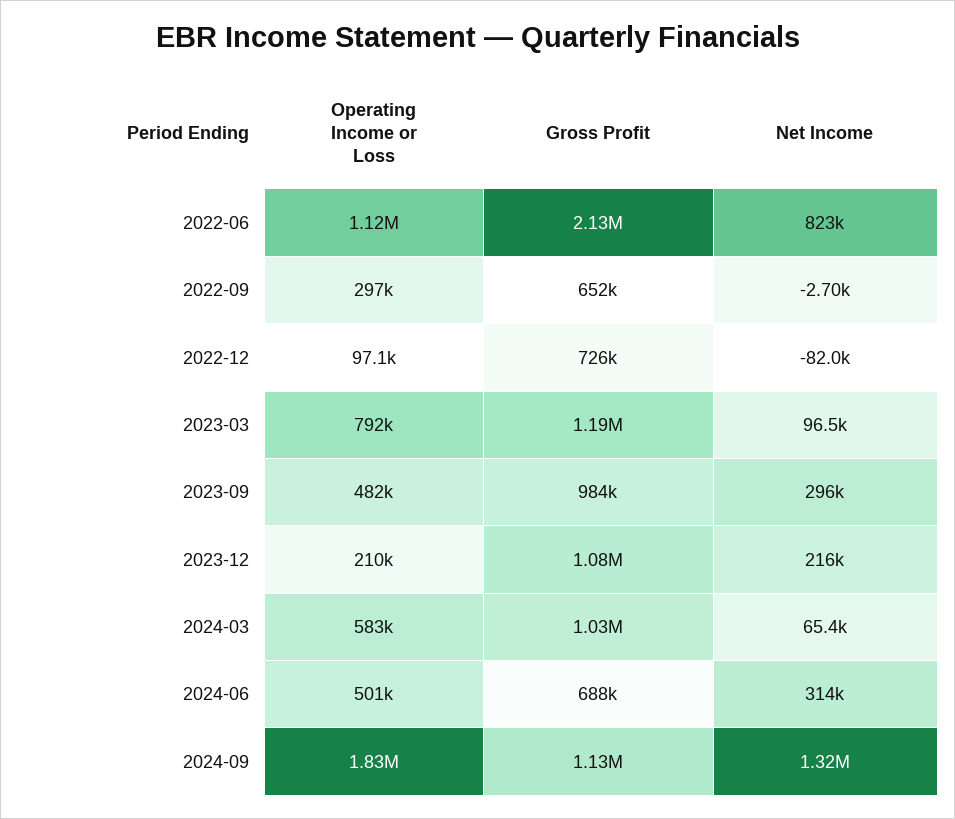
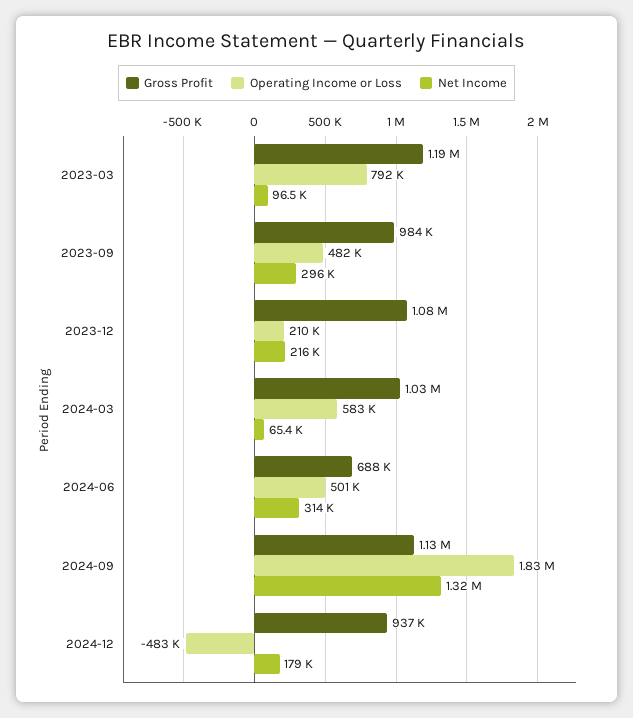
Operating Income or Loss, 2022-06: 1120000 -> none
Gross Profit, 2022-06: 2130000 -> none
Net Income, 2022-06: 823000 -> none
Operating Income or Loss, 2022-09: 297000 -> none
Gross Profit, 2022-09: 652000 -> none
Net Income, 2022-09: -2700 -> none
Operating Income or Loss, 2022-12: 97100 -> none
Gross Profit, 2022-12: 726000 -> none
Net Income, 2022-12: -82000 -> none
Gross Profit, 2024-12: none -> 937000
Operating Income or Loss, 2024-12: none -> -483000
Net Income, 2024-12: none -> 179000

